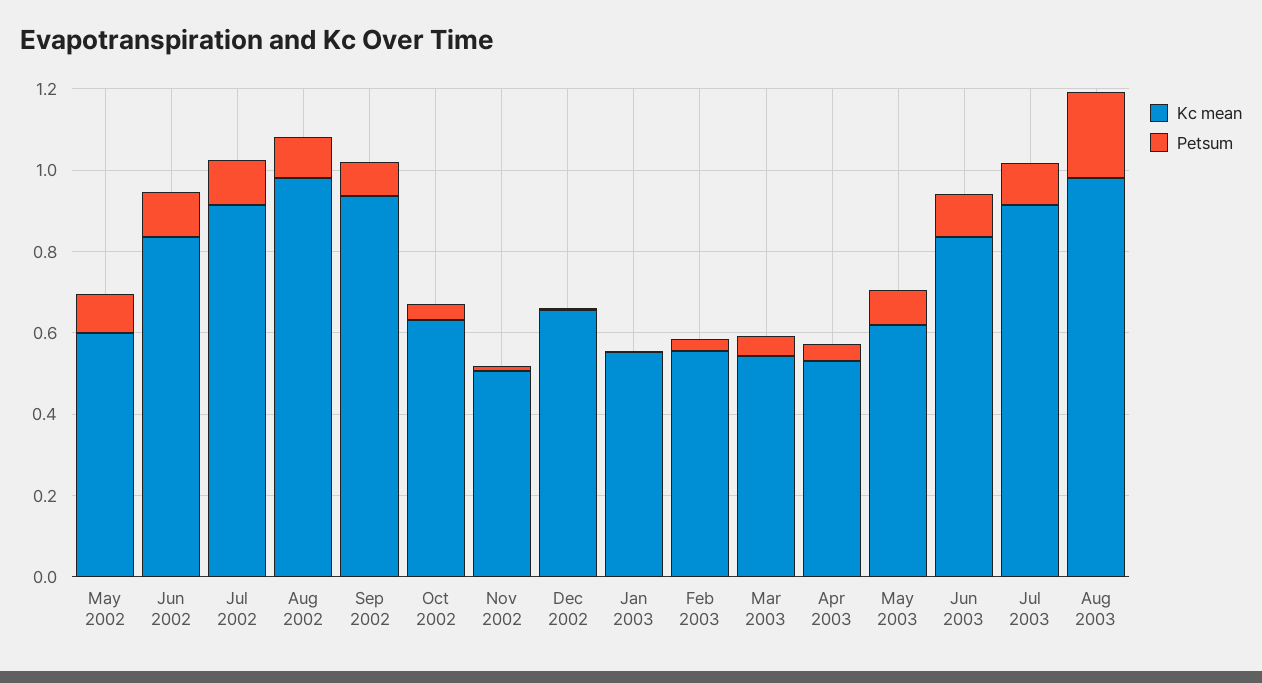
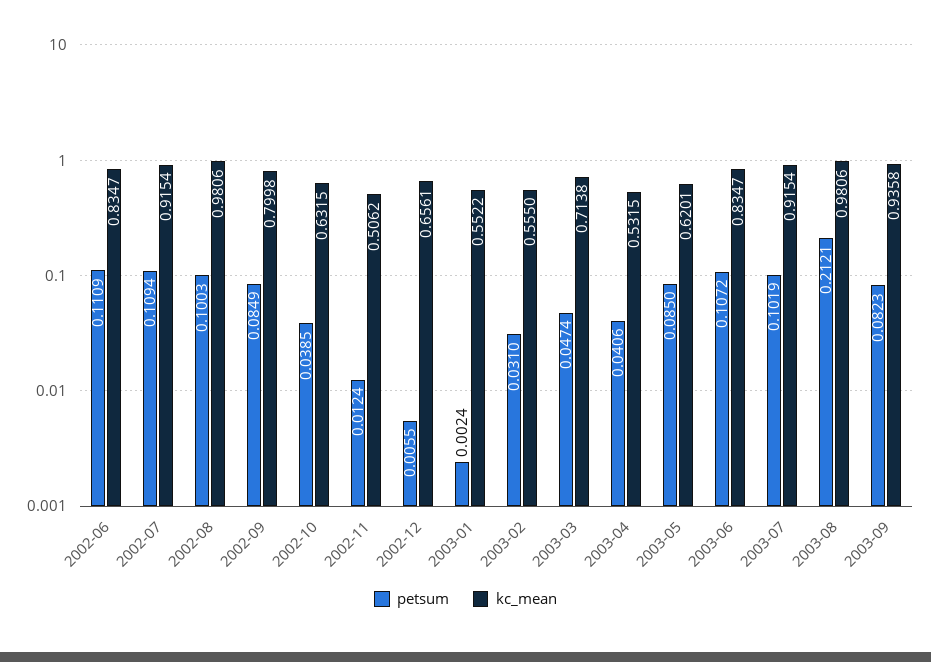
Kc mean, May 2002: 0.6 -> none
Petsum, May 2002: 0.1 -> none
Kc mean, Sep 2002: 0.95 -> 0.7998
Kc mean, Mar 2003: 0.55 -> 0.7138
Petsum, 2003-09: none -> 0.0823
Kc mean, 2003-09: none -> 0.9358

